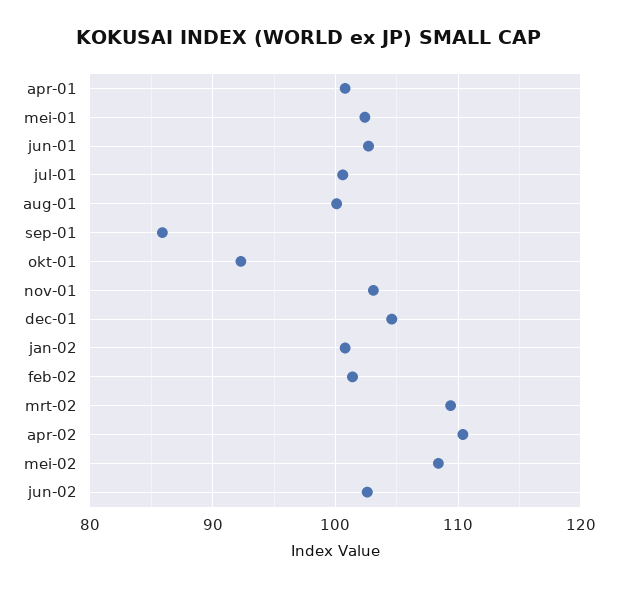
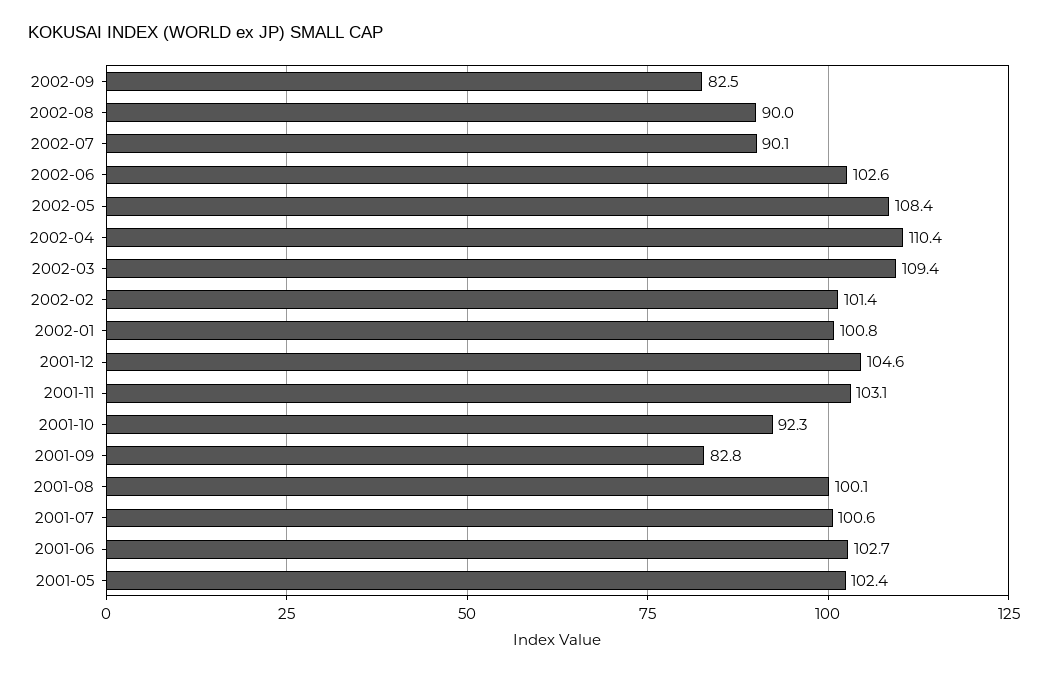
apr-01: 101 -> none
sep-01: 86 -> 82.8
2002-09: none -> 82.5
2002-08: none -> 90
2002-07: none -> 90.1

